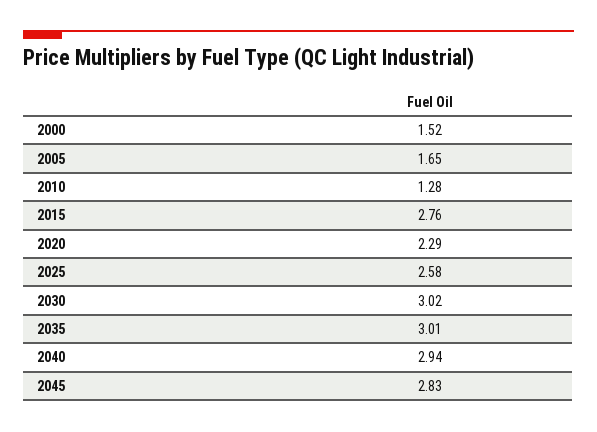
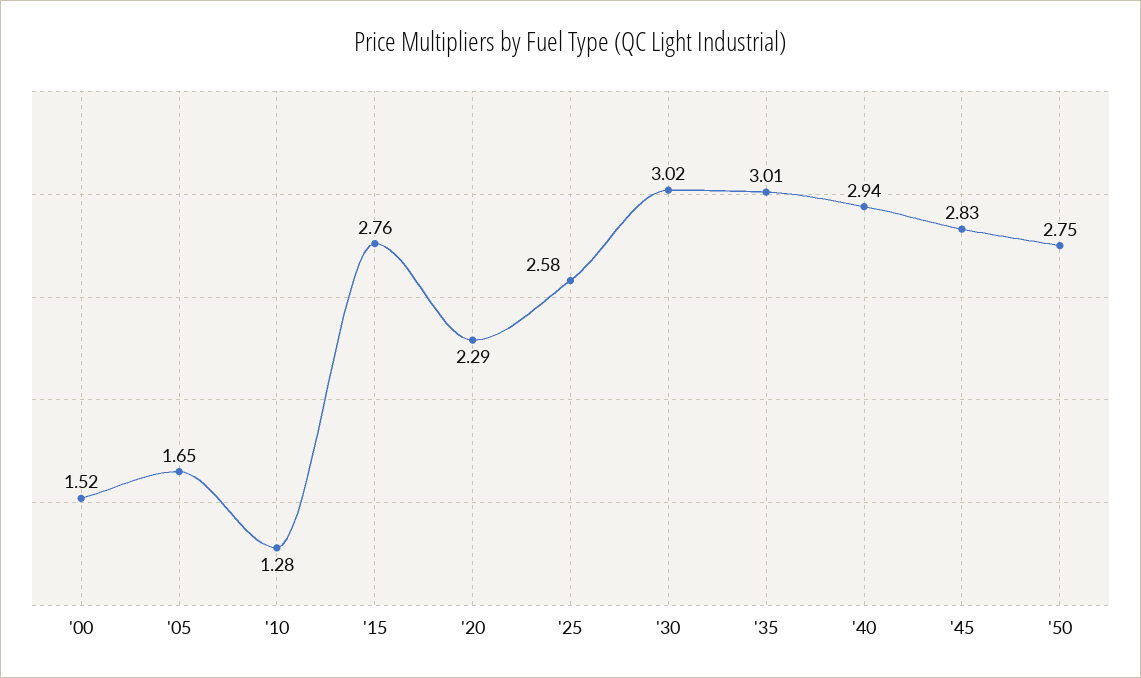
'50: none -> 2.75

